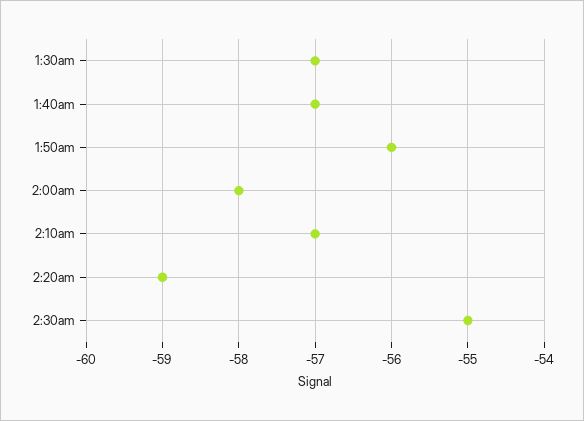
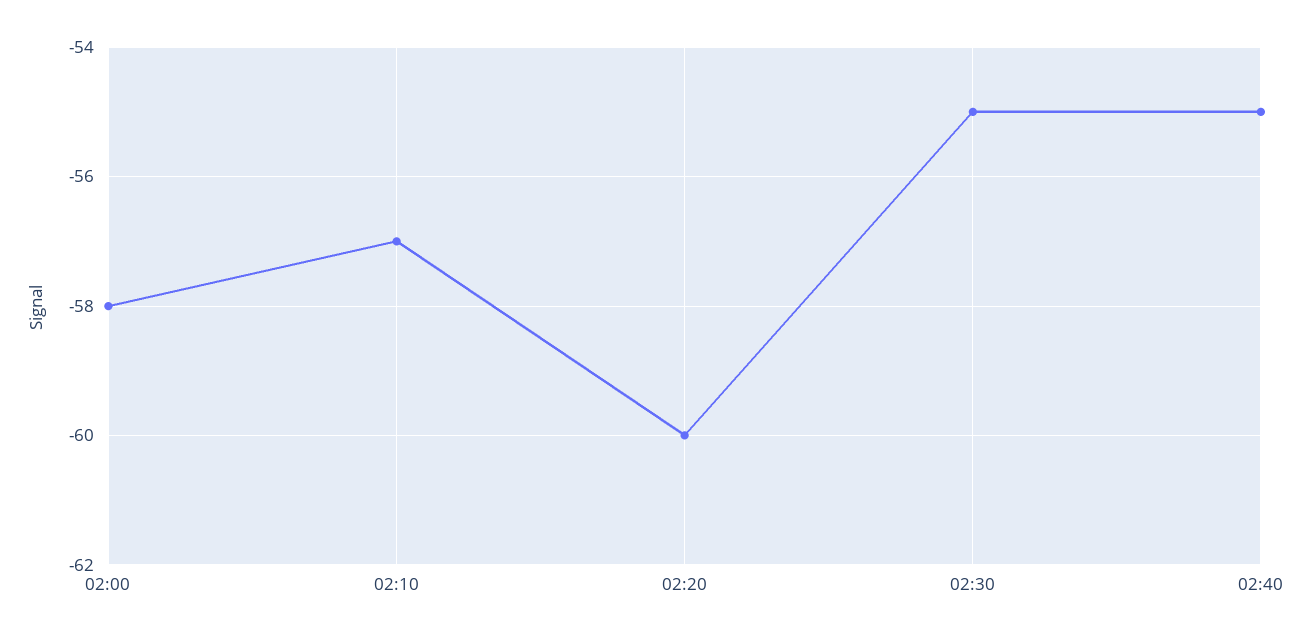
1:30am: -57 -> none
1:40am: -57 -> none
1:50am: -56 -> none
2:20am: -59 -> -60
02:40: none -> -55

